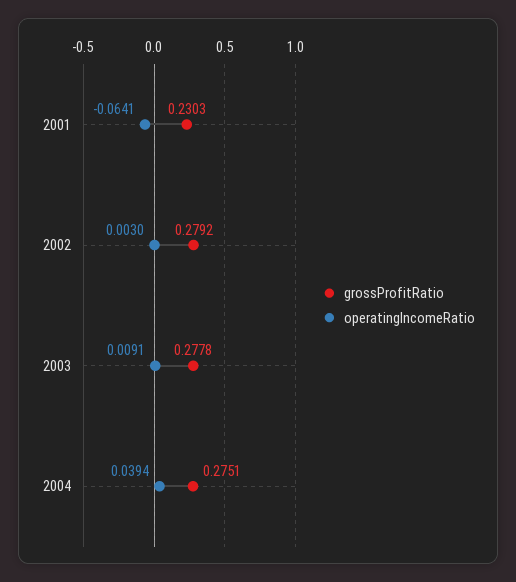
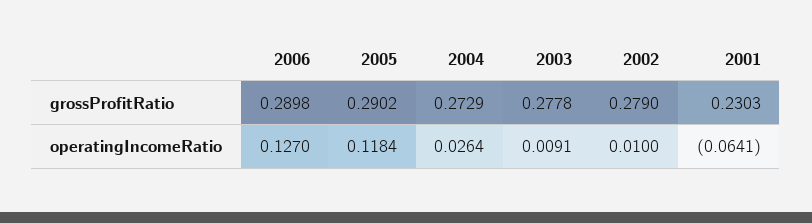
grossProfitRatio, 2002: 0.2792 -> 0.279
operatingIncomeRatio, 2002: 0.003 -> 0.01
grossProfitRatio, 2004: 0.2751 -> 0.2729
operatingIncomeRatio, 2004: 0.0394 -> 0.0264
grossProfitRatio, 2006: none -> 0.2898
grossProfitRatio, 2005: none -> 0.2902
operatingIncomeRatio, 2006: none -> 0.127
operatingIncomeRatio, 2005: none -> 0.1184

